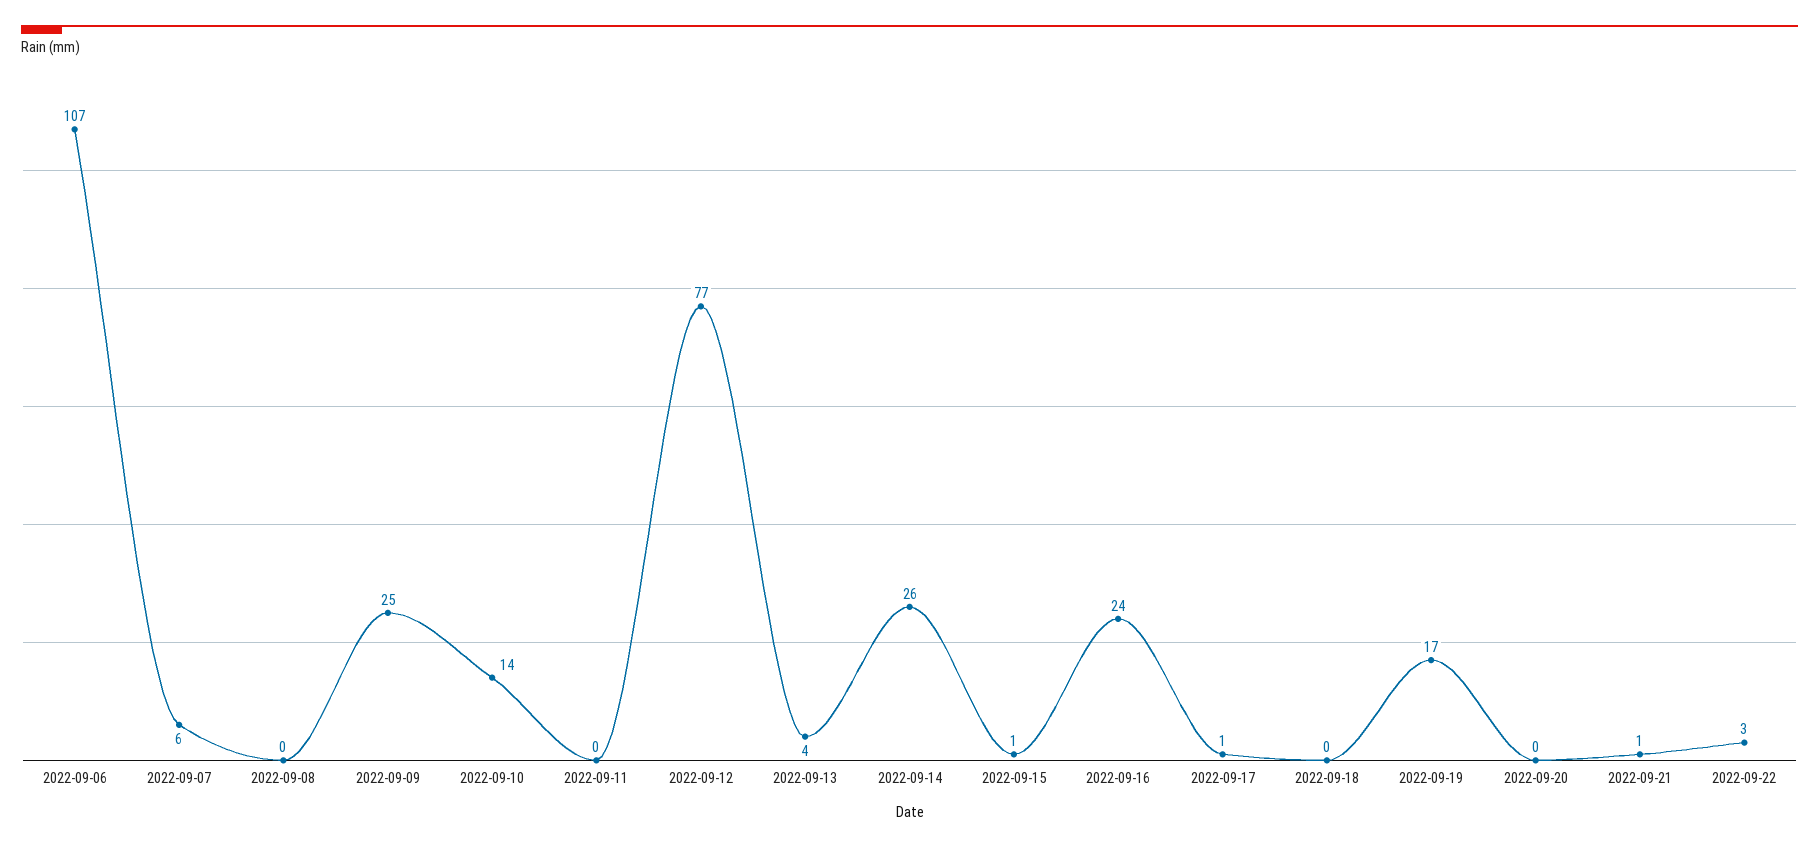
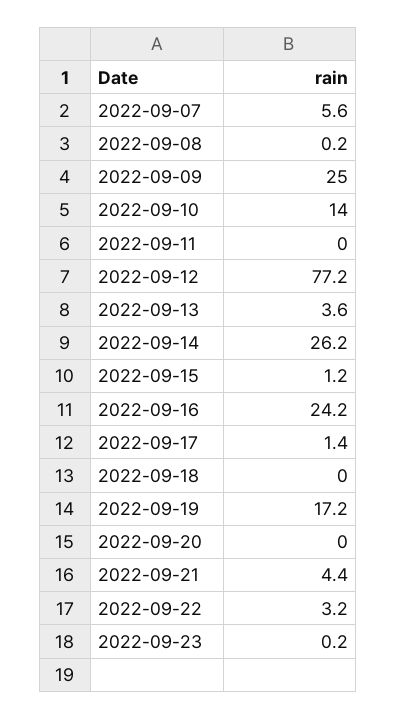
2022-09-06: 107 -> none
2022-09-21: 1 -> 4.4
2022-09-23: none -> 0.2

